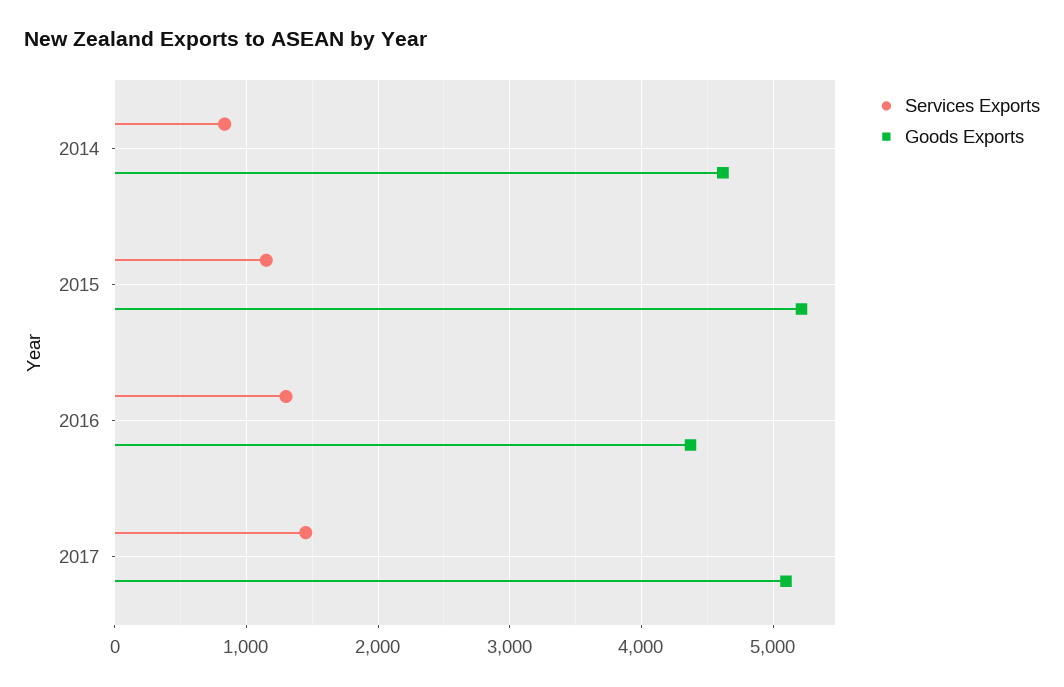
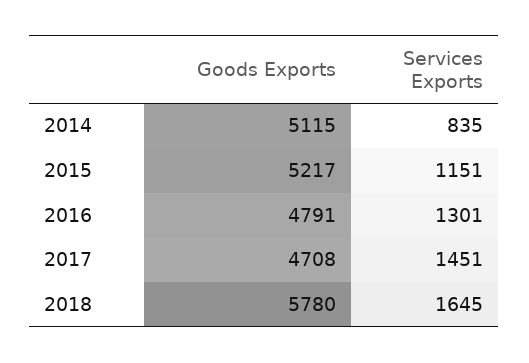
Goods Exports, 2014: 4600 -> 5115
Goods Exports, 2016: 4400 -> 4791
Goods Exports, 2017: 5100 -> 4708
Goods Exports, 2018: none -> 5780
Services Exports, 2018: none -> 1645

